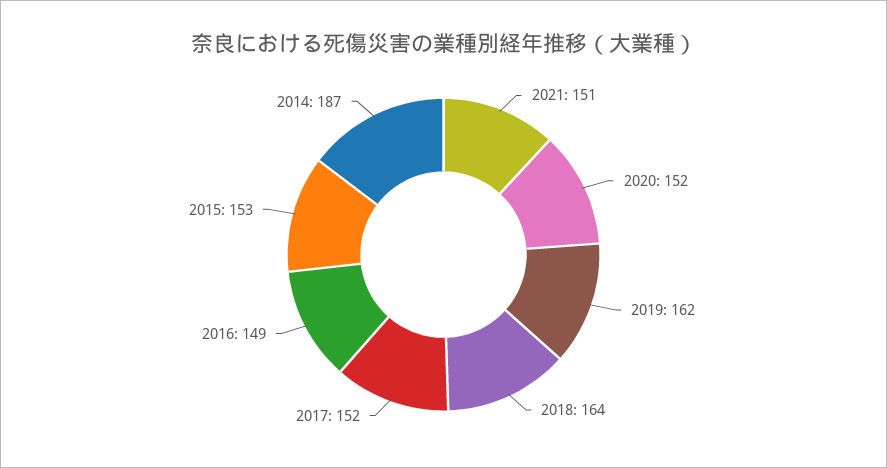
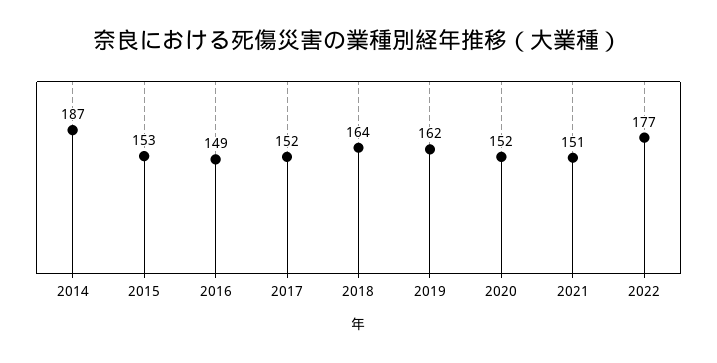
2022: none -> 177

